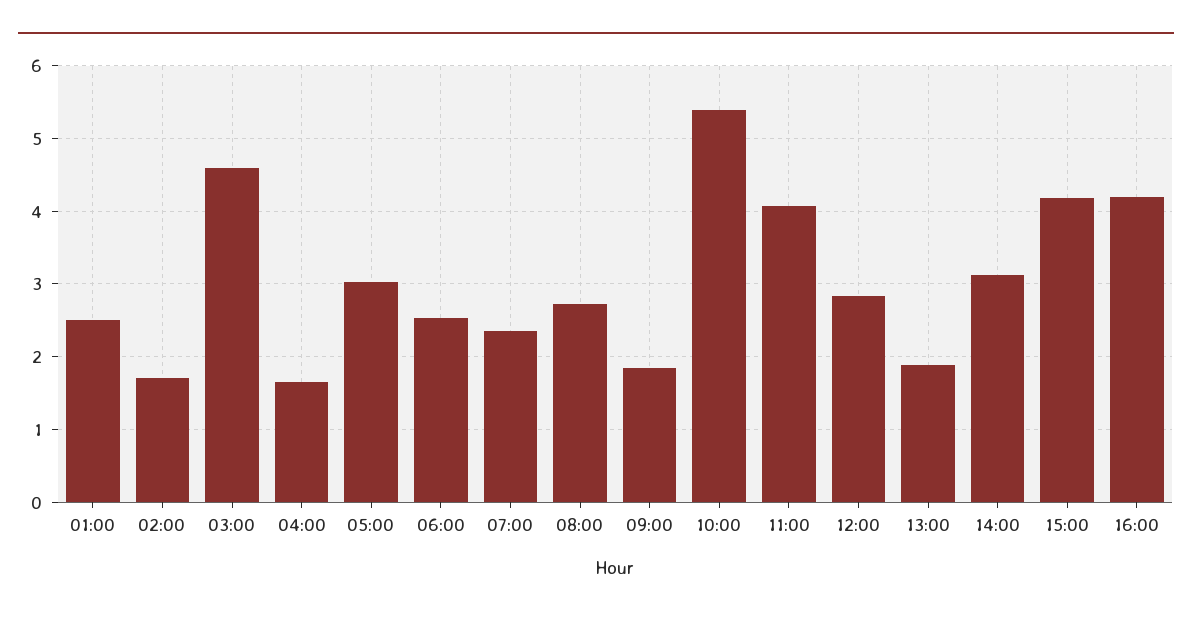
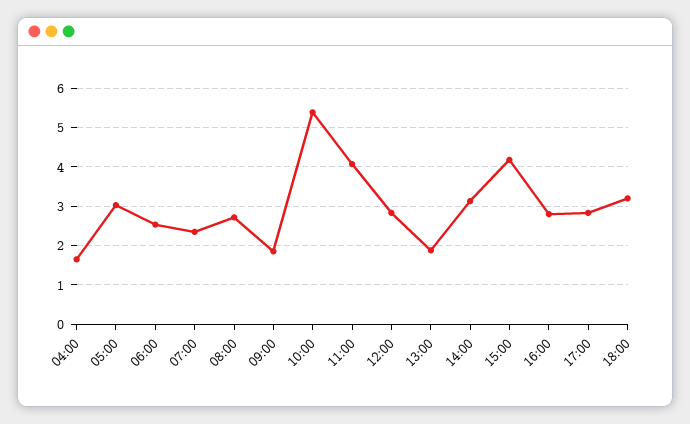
01:00: 2.5 -> none
02:00: 1.7 -> none
03:00: 4.6 -> none
16:00: 4.2 -> 2.8
17:00: none -> 2.8
18:00: none -> 3.2

